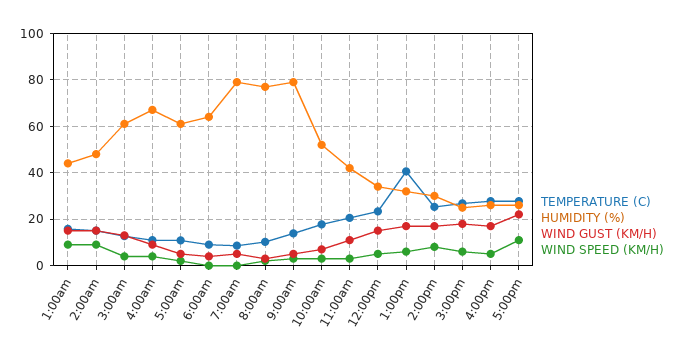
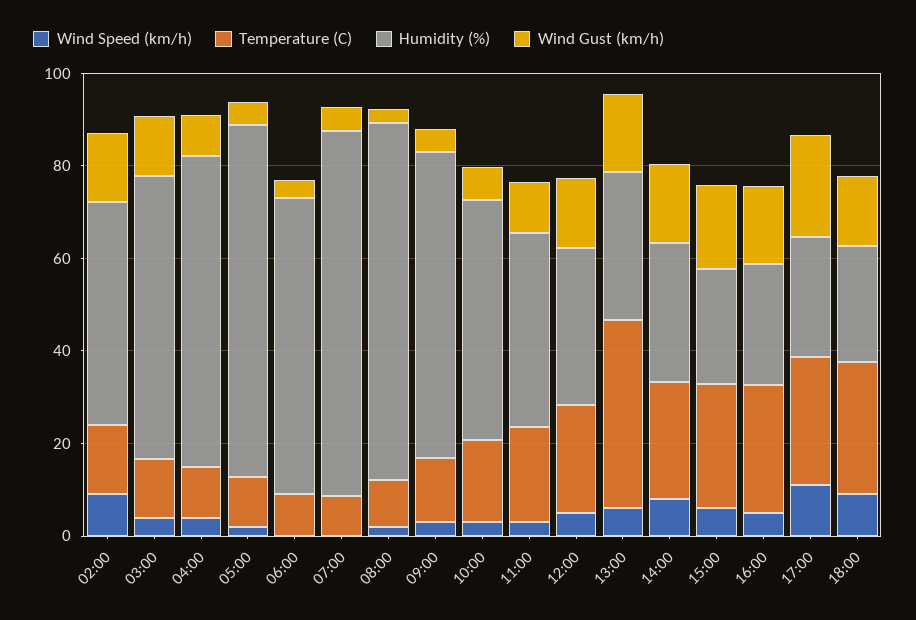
TEMPERATURE (C), 1:00am: 15 -> none
HUMIDITY (%), 1:00am: 45 -> none
WIND GUST (KM/H), 1:00am: 15 -> none
WIND SPEED (KM/H), 1:00am: 10 -> none
HUMIDITY (%), 5:00am: 60 -> 75
HUMIDITY (%), 9:00am: 80 -> 65
WIND SPEED (KM/H), 18:00: none -> 10
TEMPERATURE (C), 18:00: none -> 30
HUMIDITY (%), 18:00: none -> 25
WIND GUST (KM/H), 18:00: none -> 15

